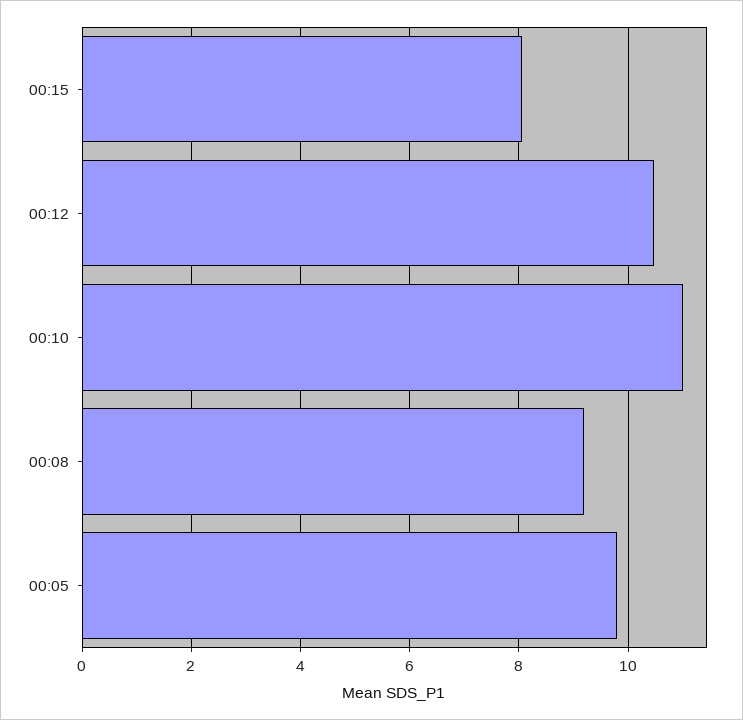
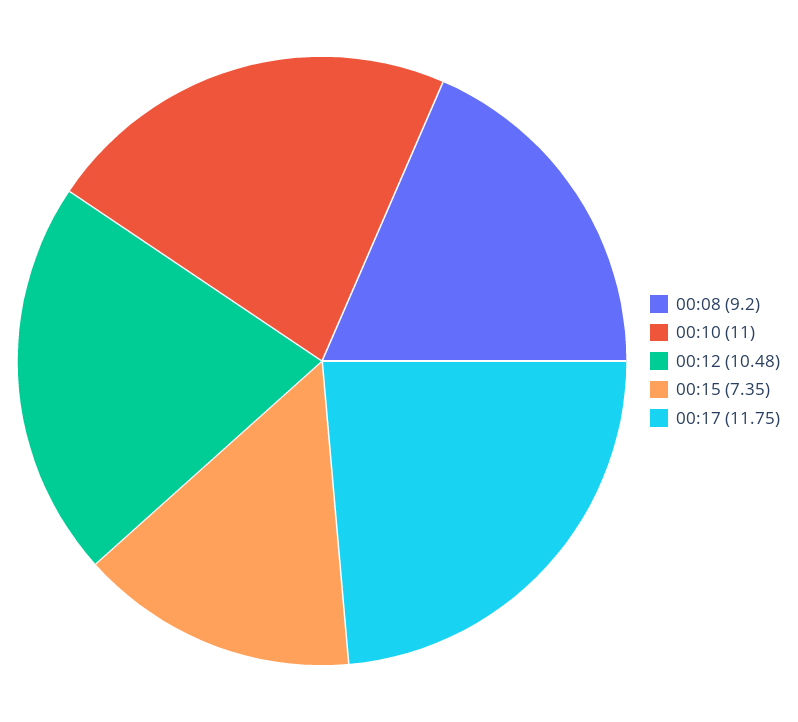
00:15: 8 -> 7.35
00:05: 9.8 -> none
00:17: none -> 11.75

